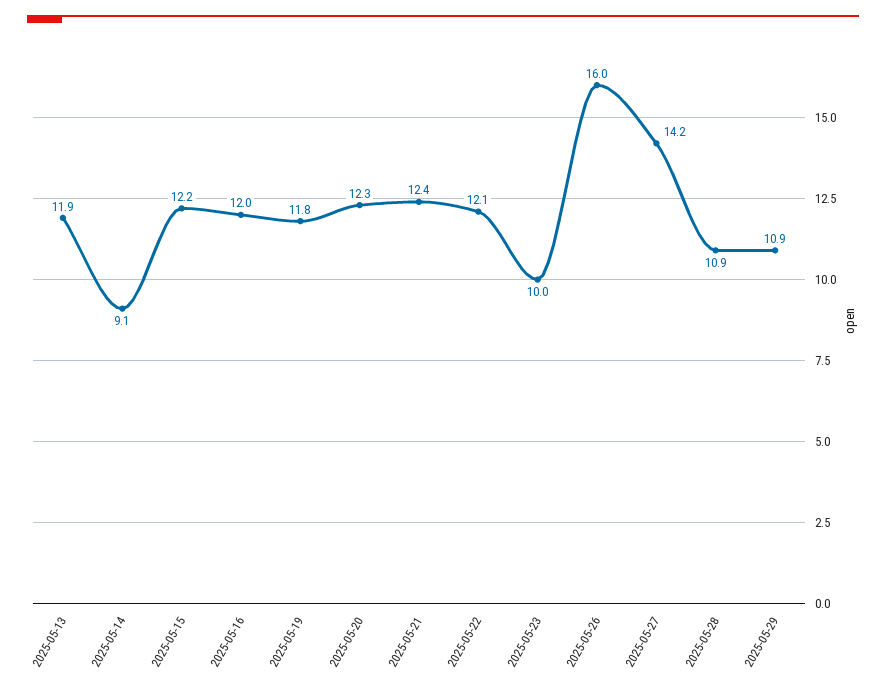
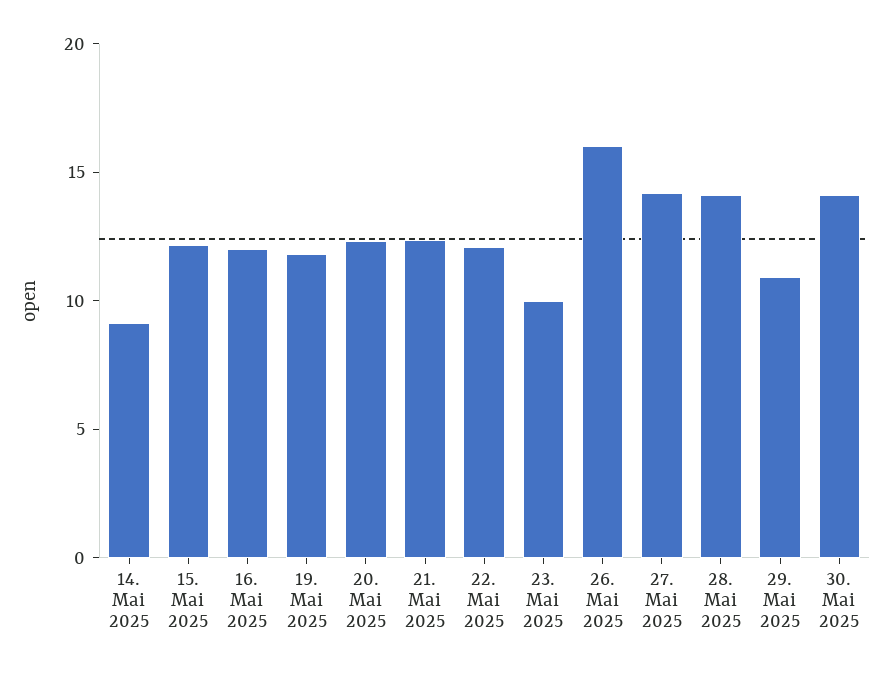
2025-05-13: 11.9 -> none
2025-05-28: 10.9 -> 14
30. Mai 2025: none -> 14

